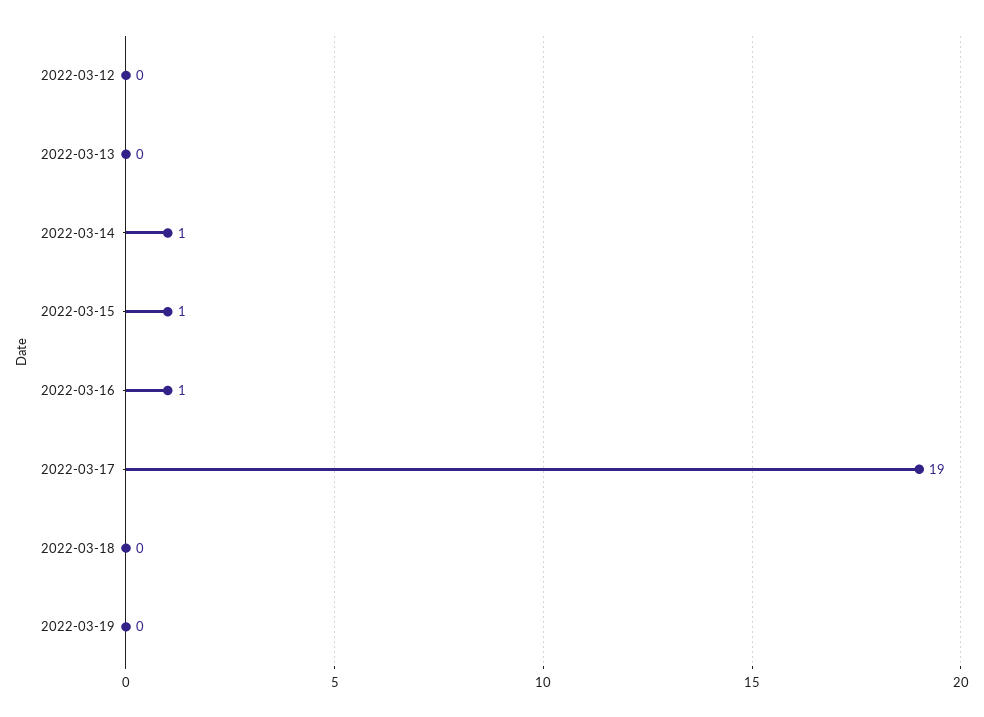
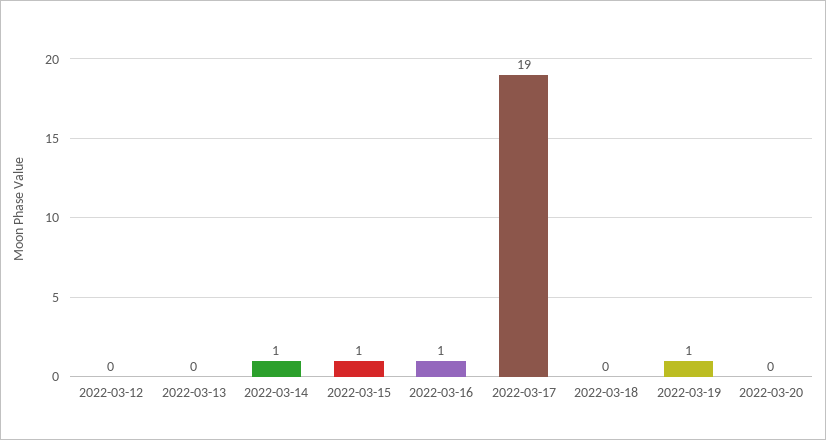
2022-03-19: 0 -> 1
2022-03-20: none -> 0

